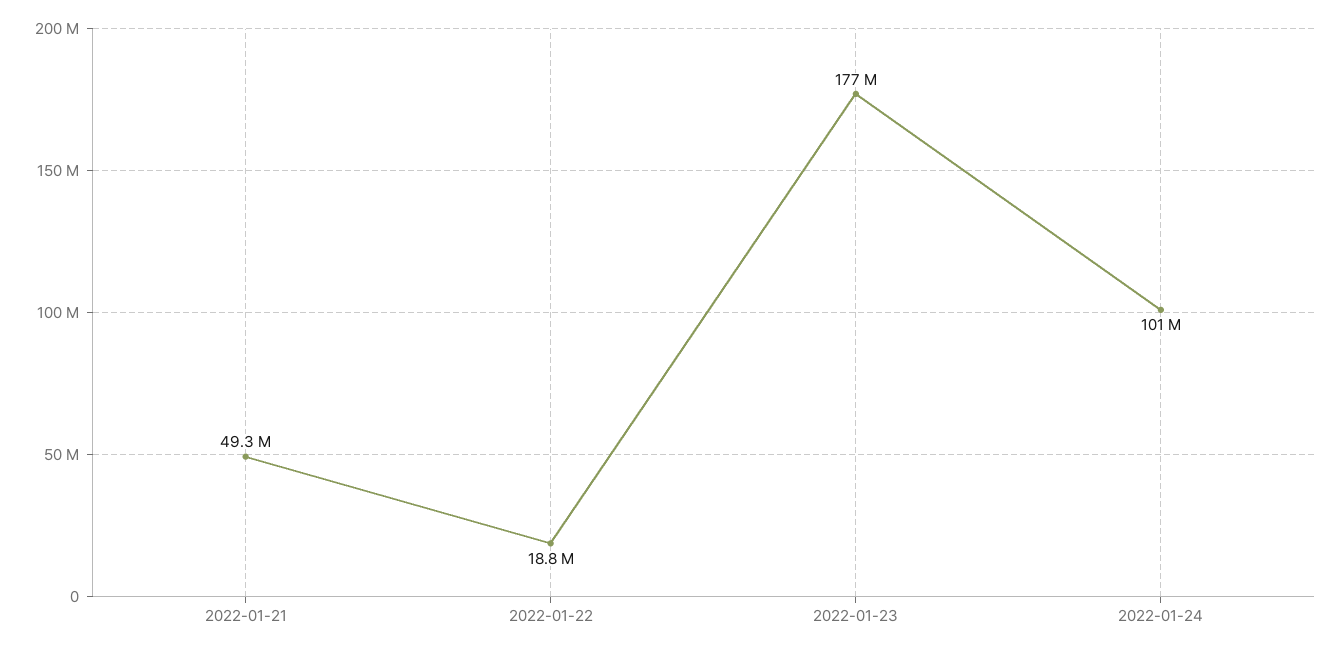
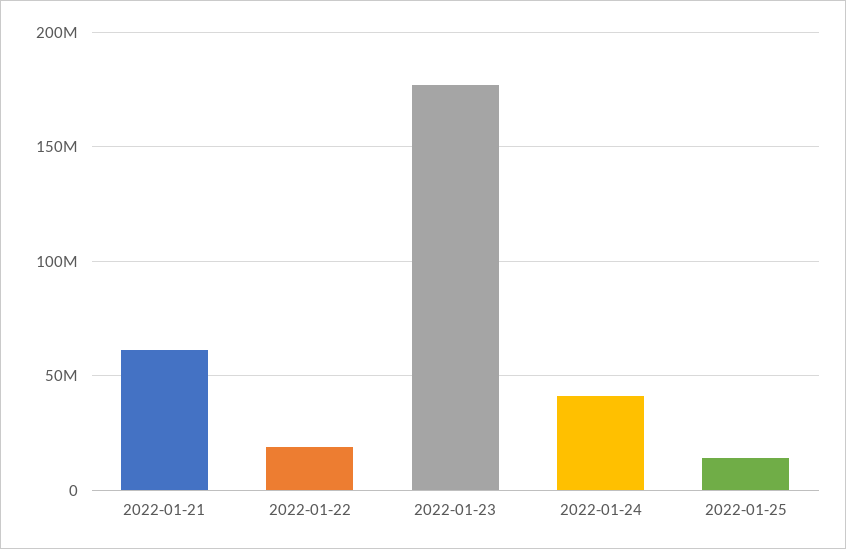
2022-01-21: 49300000 -> 60000000
2022-01-24: 101000000 -> 40000000
2022-01-25: none -> 15000000

